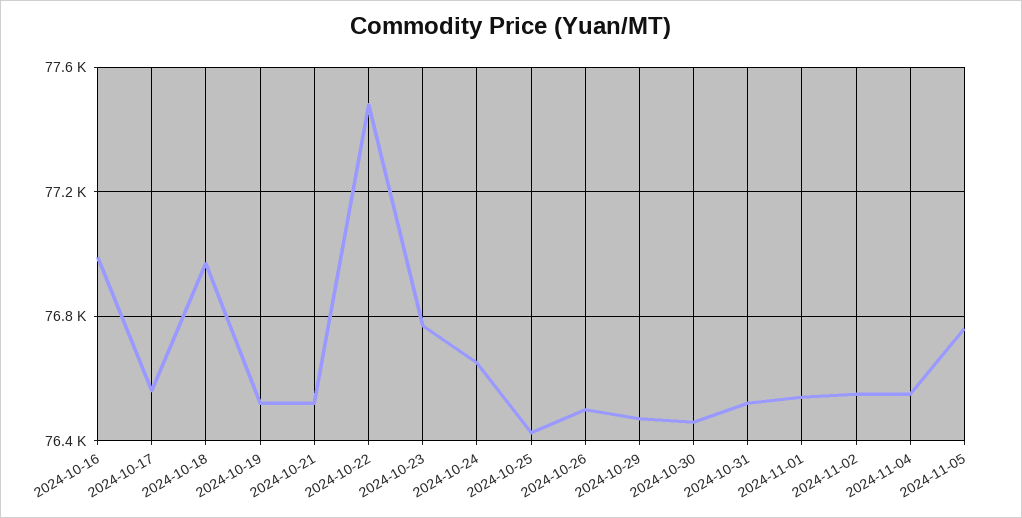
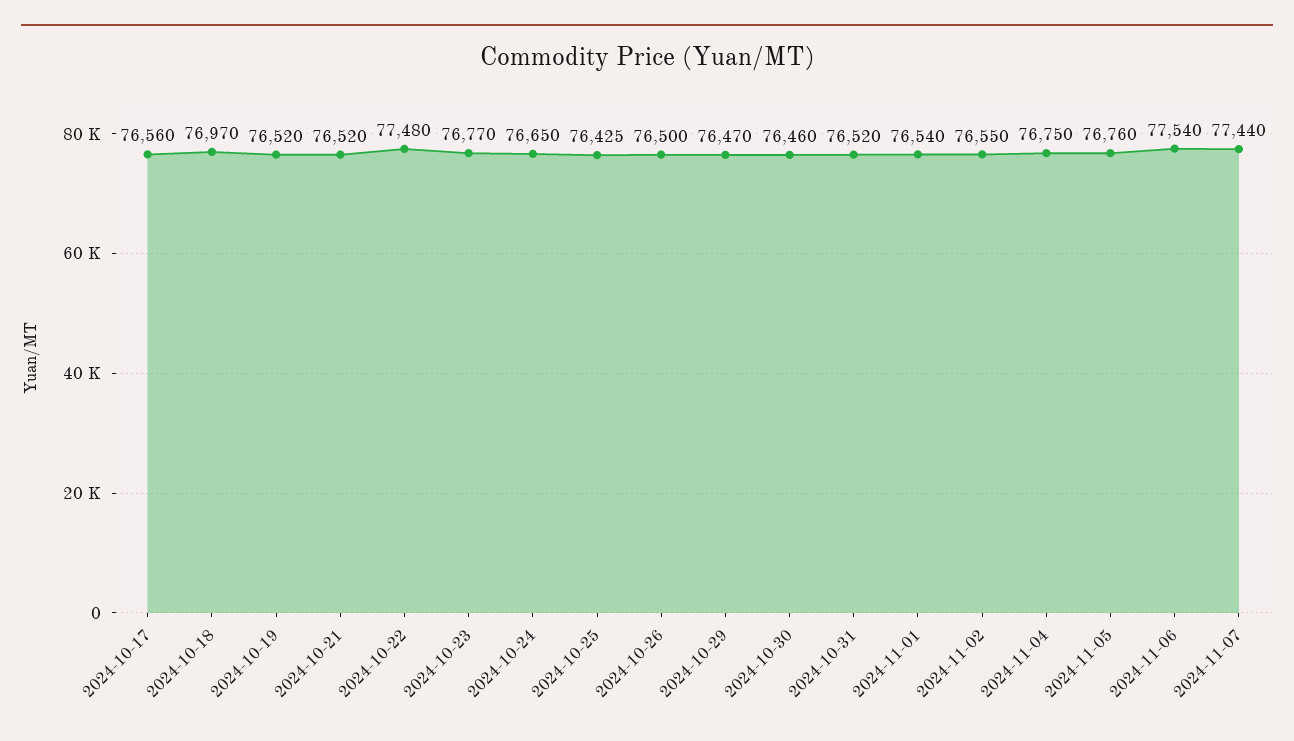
2024-10-16: 77000 -> none
2024-11-04: 76550 -> 76750
2024-11-06: none -> 77540
2024-11-07: none -> 77440

